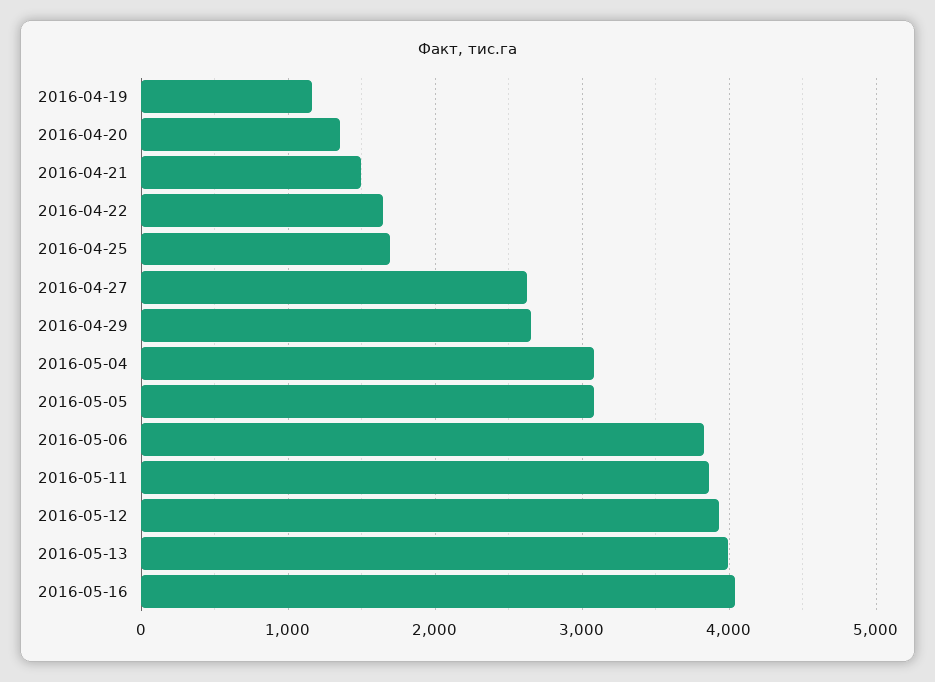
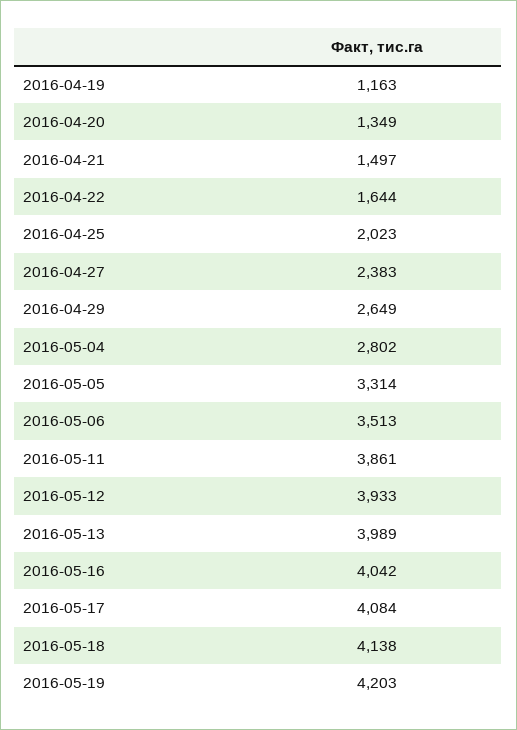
2016-04-25: 1700 -> 2023
2016-04-27: 2600 -> 2383
2016-05-04: 3100 -> 2802
2016-05-05: 3100 -> 3314
2016-05-06: 3800 -> 3513
2016-05-17: none -> 4084
2016-05-18: none -> 4138
2016-05-19: none -> 4203

